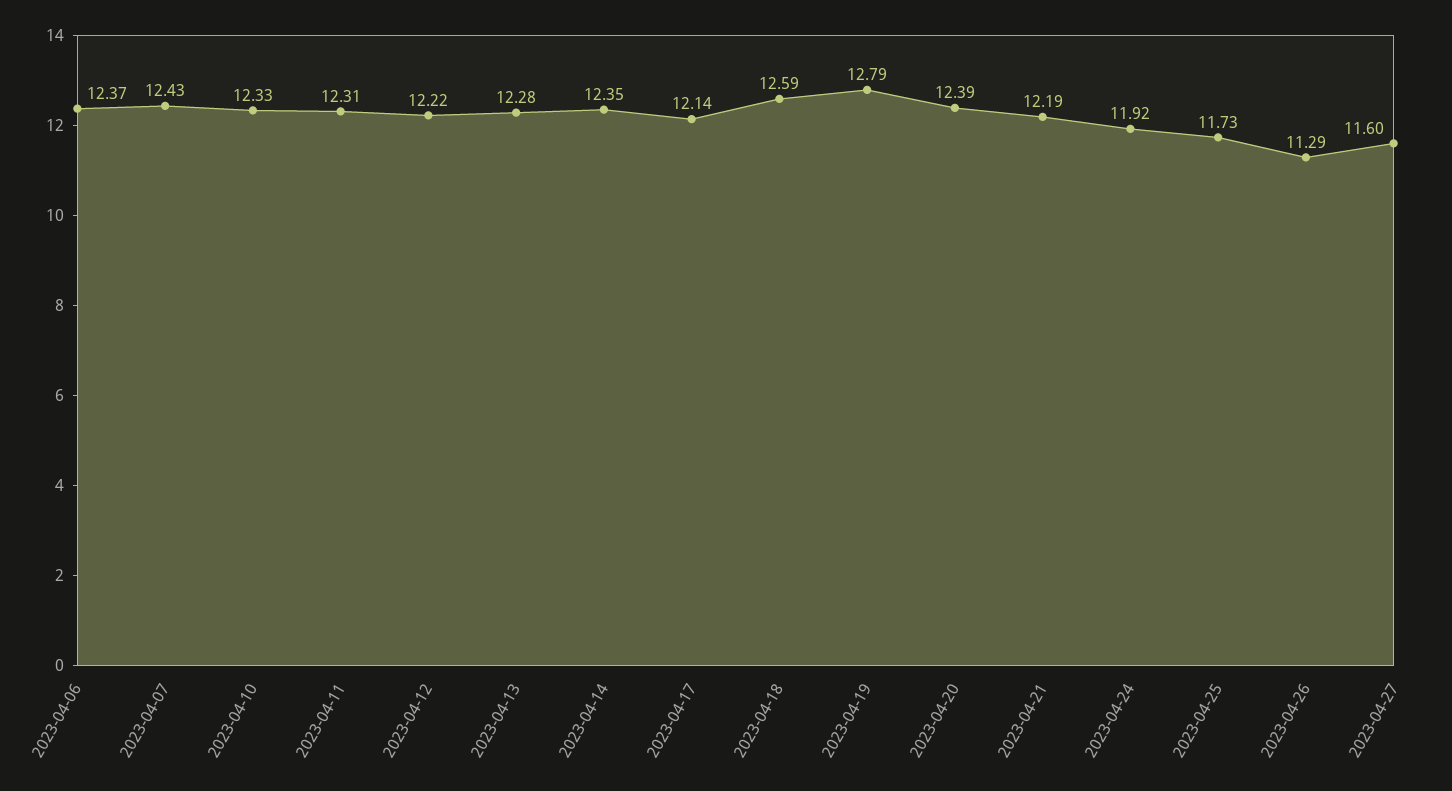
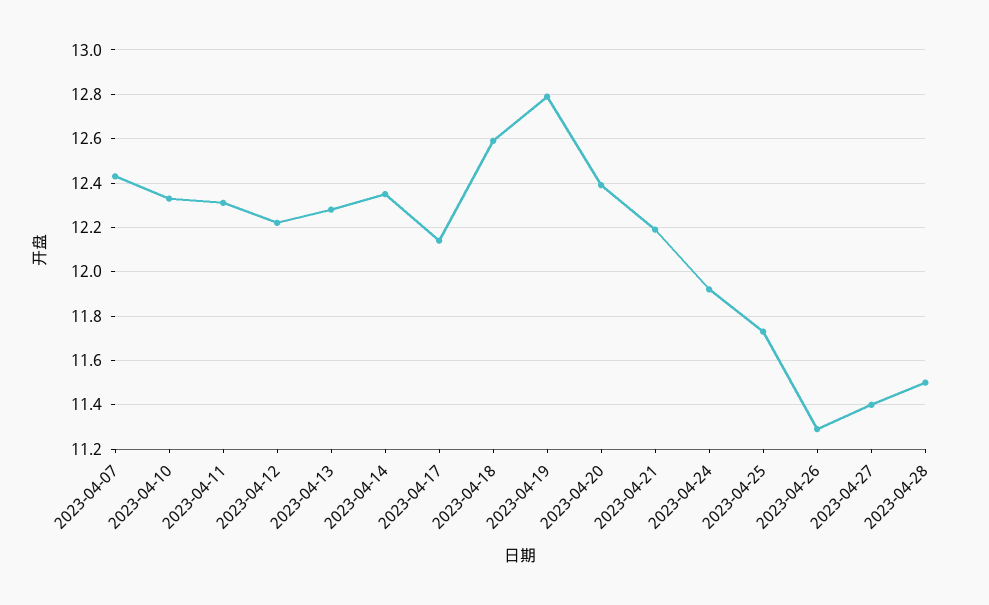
2023-04-06: 12.37 -> none
2023-04-27: 11.6 -> 11.4
2023-04-28: none -> 11.5

